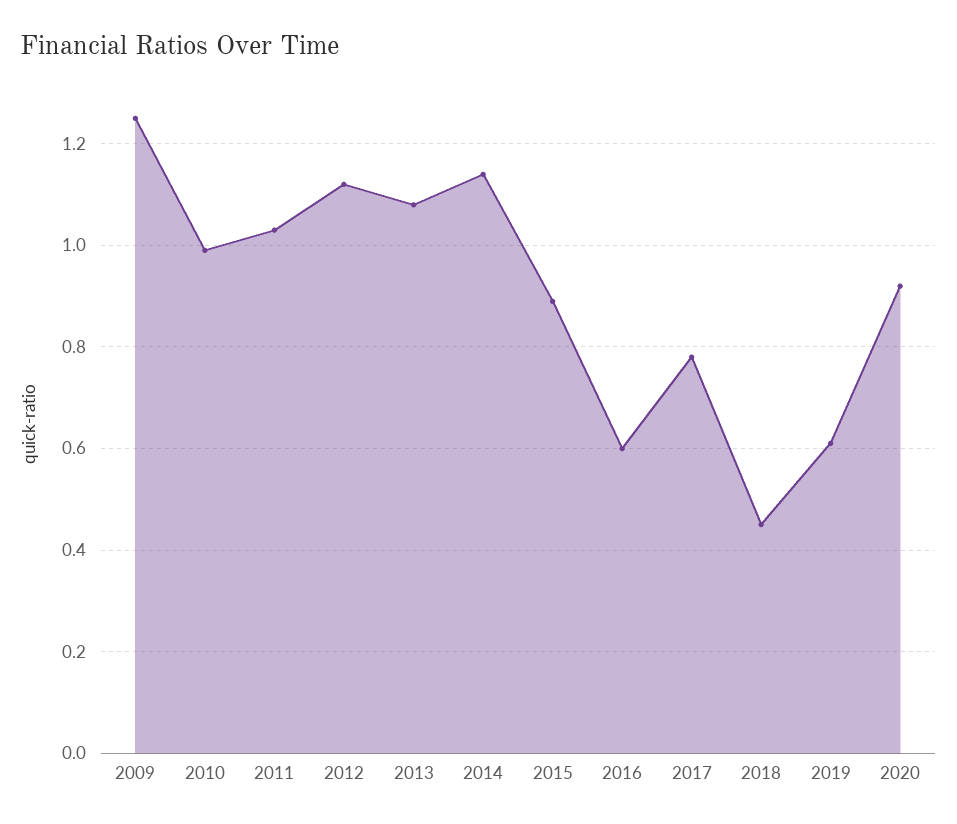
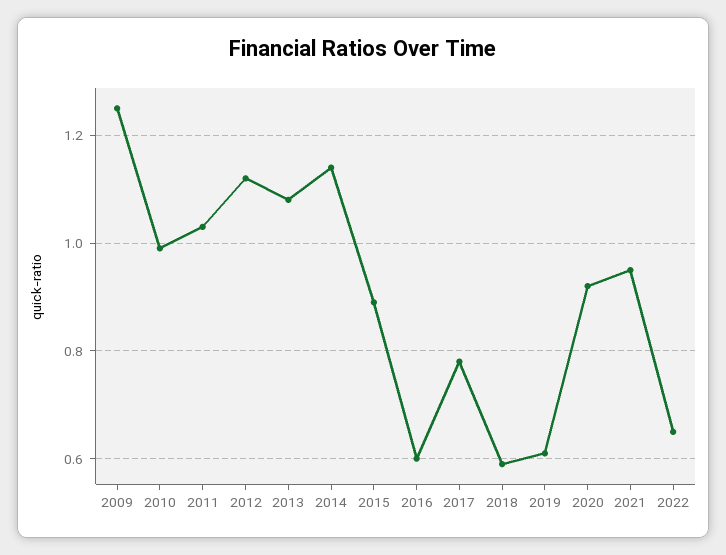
2018: 0.45 -> 0.6
2021: none -> 0.95
2022: none -> 0.65

